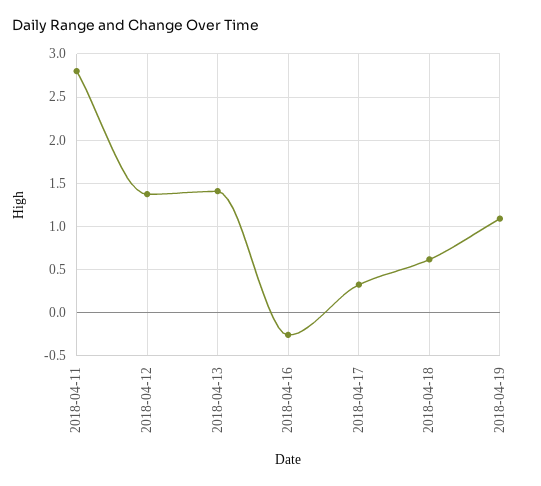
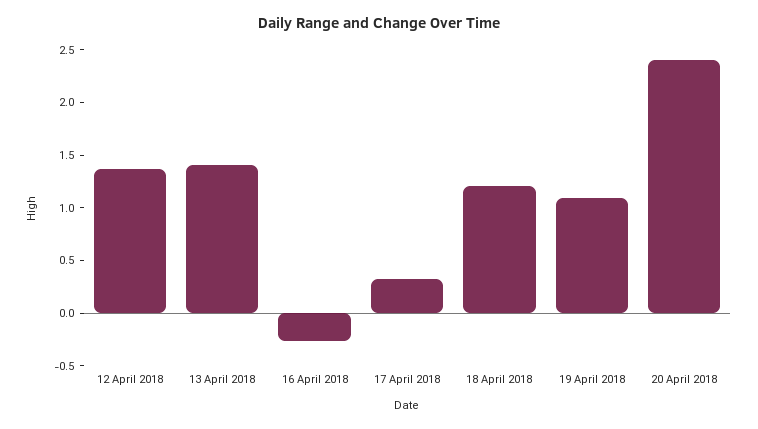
2018-04-11: 2.8 -> none
2018-04-18: 0.6 -> 1.2
20 April 2018: none -> 2.4

